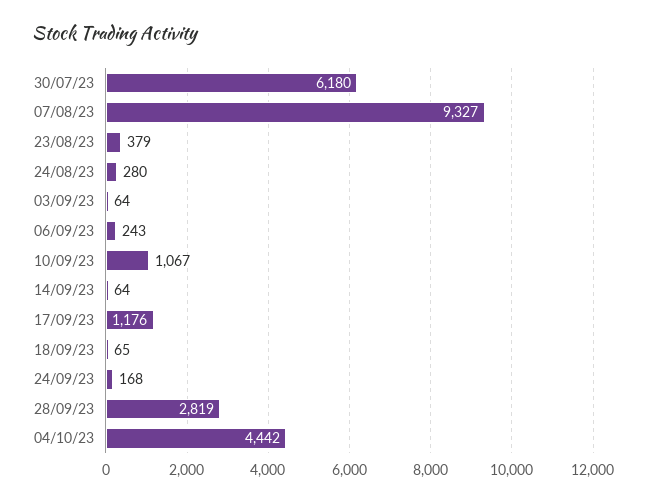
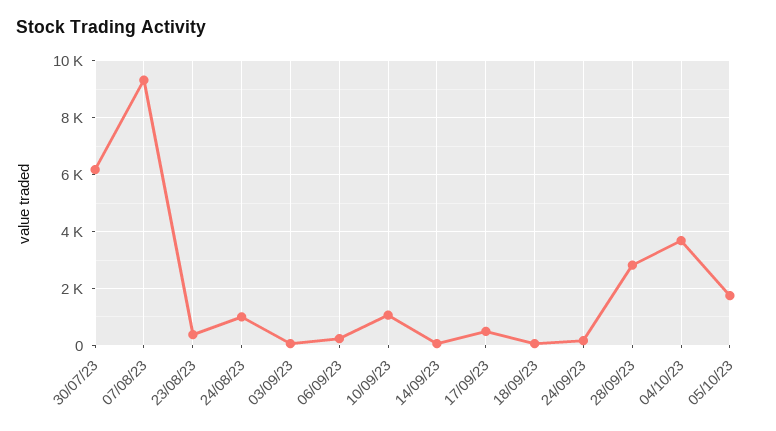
24/08/23: 280 -> 1000
17/09/23: 1176 -> 500
04/10/23: 4442 -> 3750
05/10/23: none -> 1750

